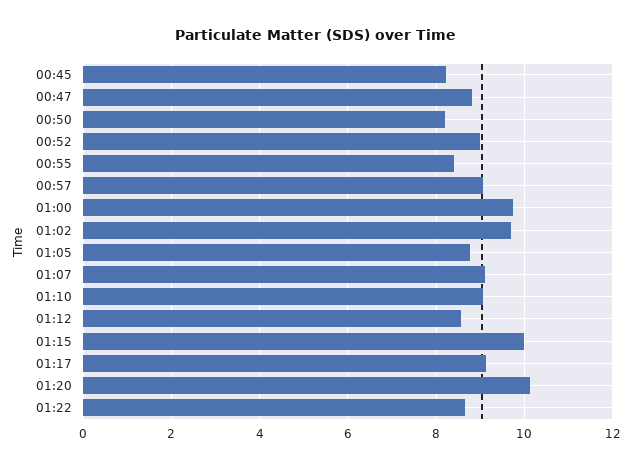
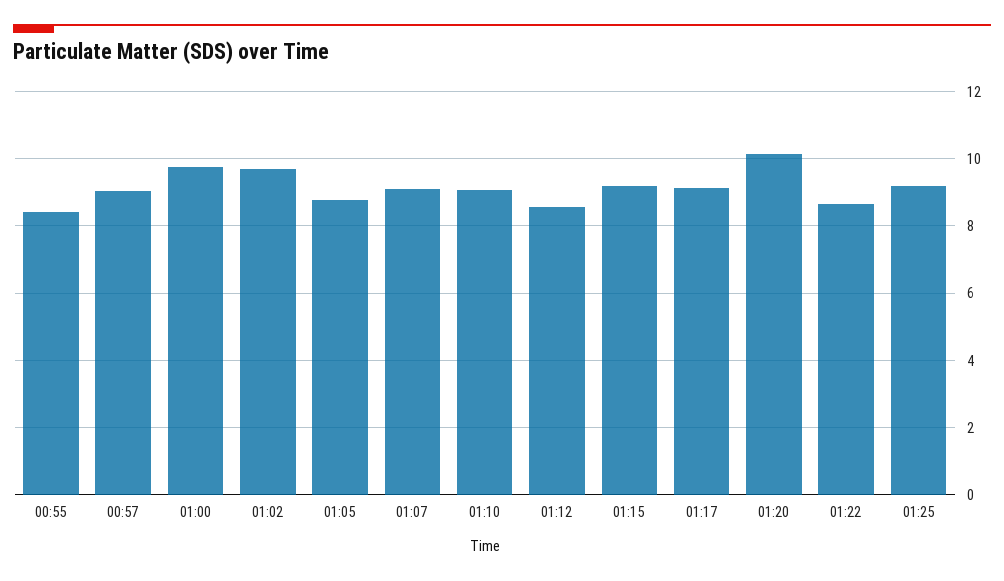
00:45: 8.2 -> none
00:47: 8.8 -> none
00:50: 8.2 -> none
00:52: 9 -> none
01:15: 10 -> 9.2
01:25: none -> 9.2

